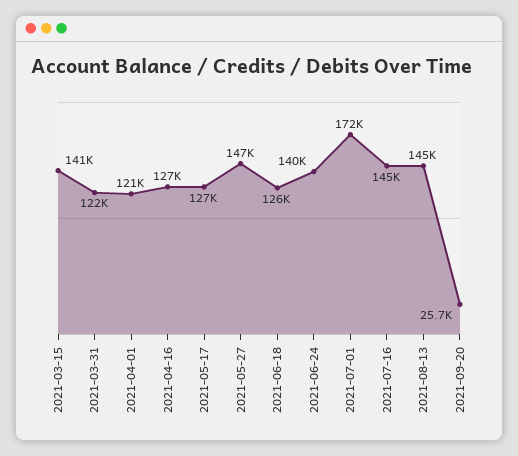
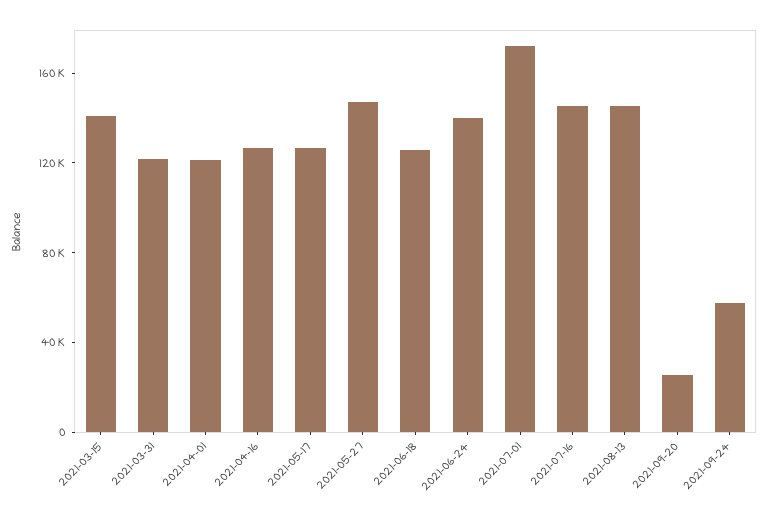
2021-09-24: none -> 60000

